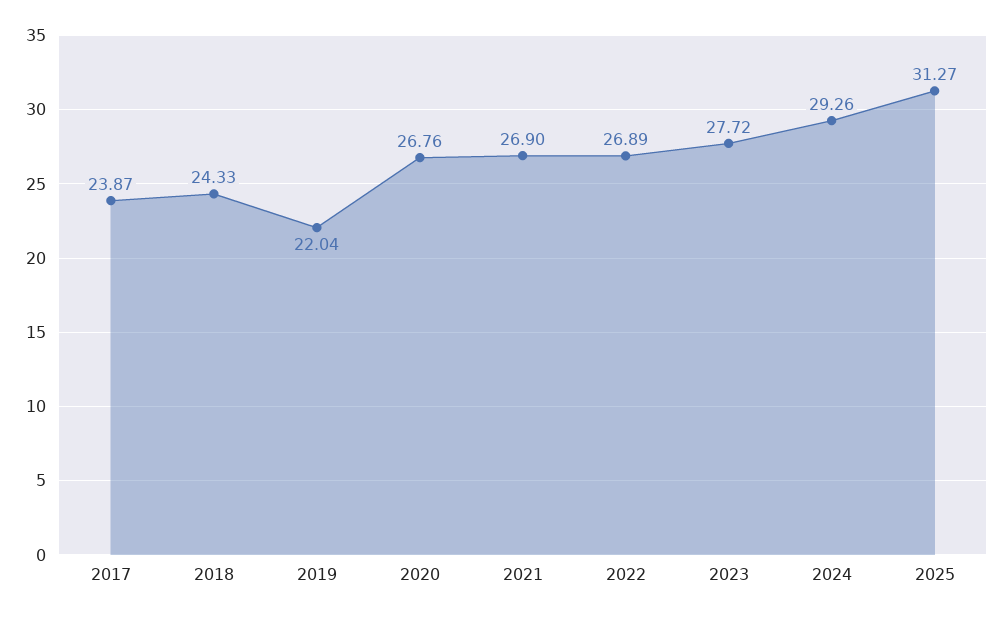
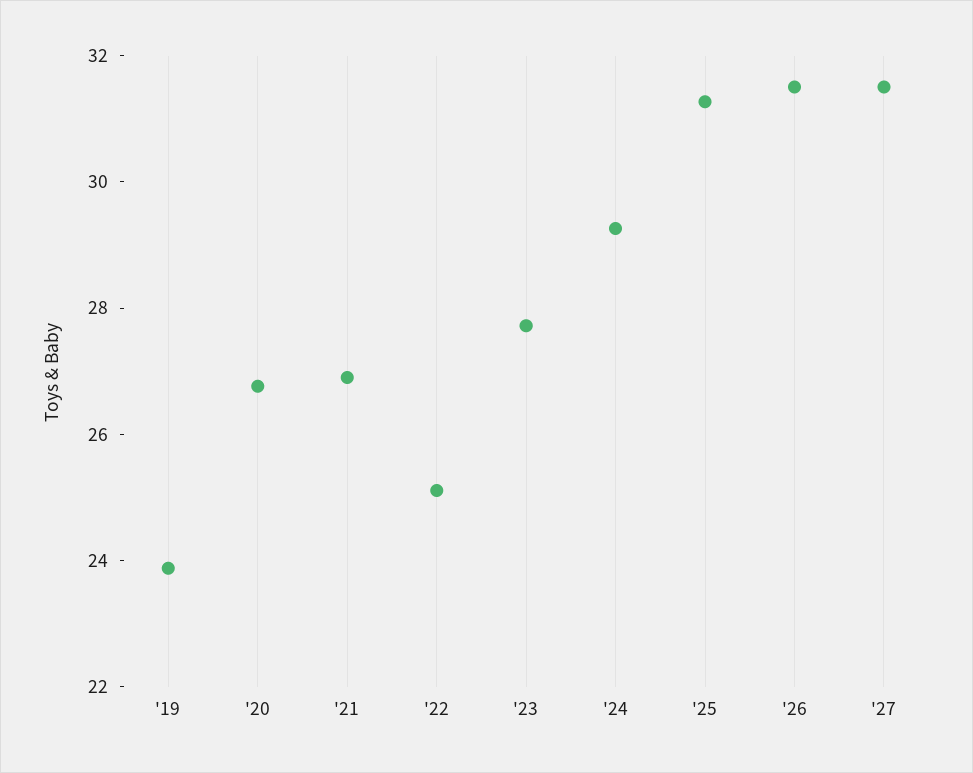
2017: 23.87 -> none
2018: 24.33 -> none
2019: 22.04 -> 24
2022: 26.89 -> 25
'26: none -> 31.5
'27: none -> 31.5

